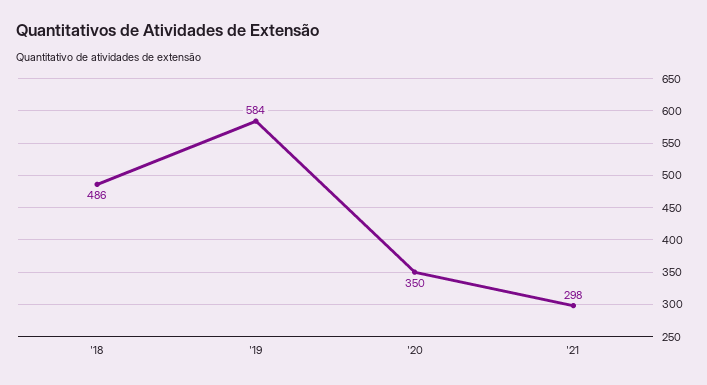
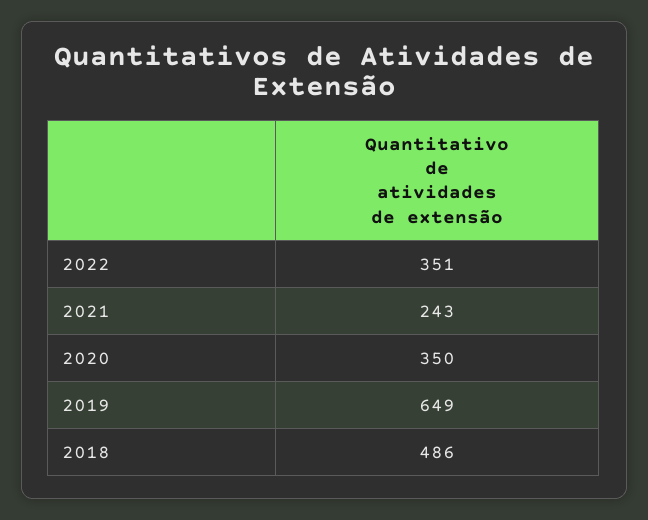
'19: 584 -> 649
'21: 298 -> 243
2022: none -> 351

